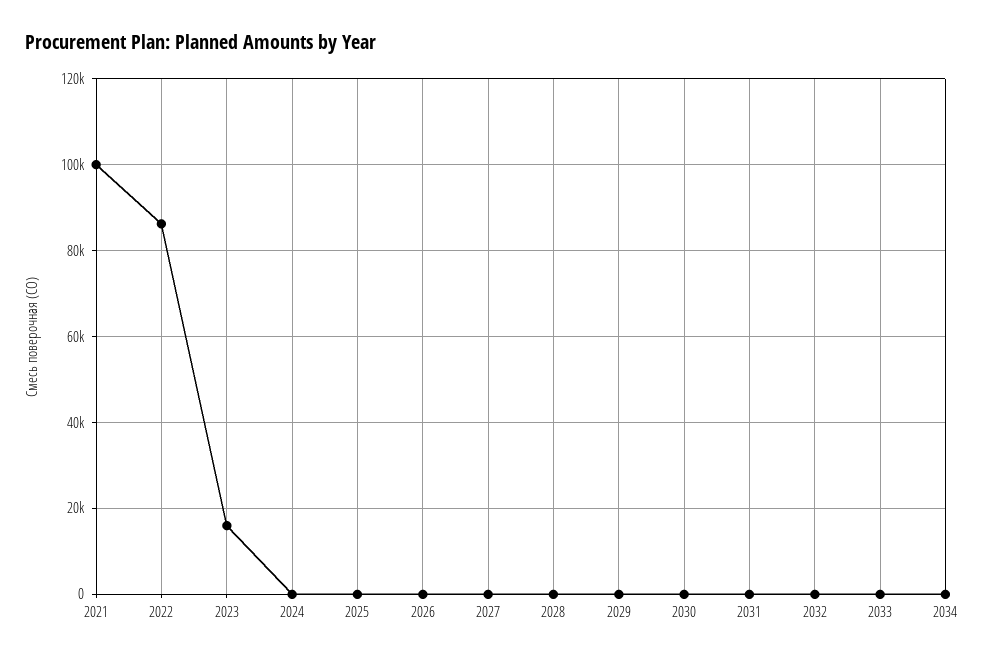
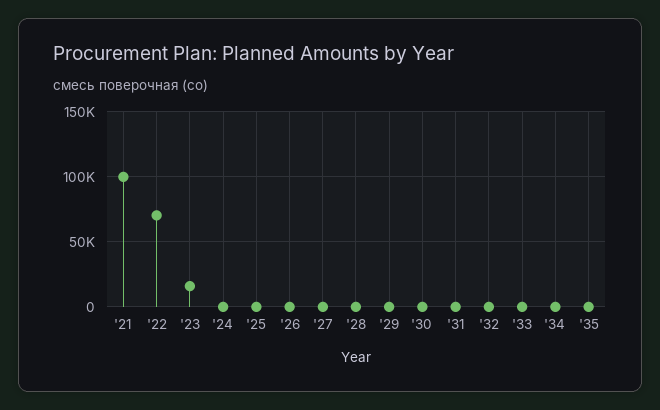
2022: 86000 -> 70000
'35: none -> 0

